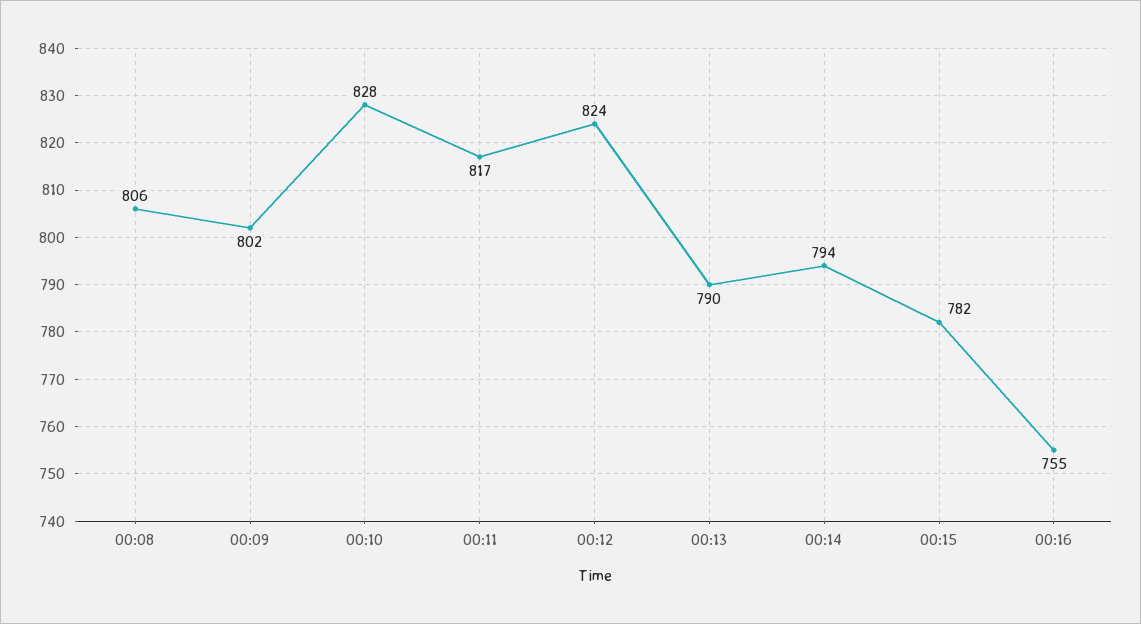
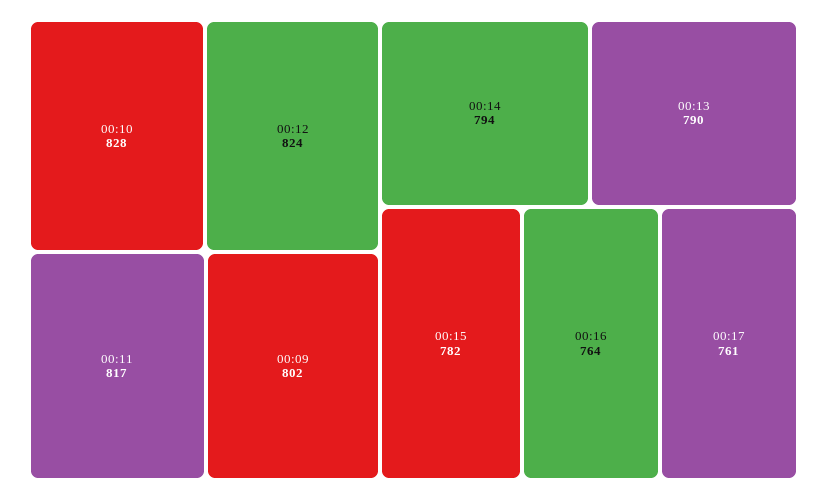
00:08: 806 -> none
00:16: 755 -> 764
00:17: none -> 761

